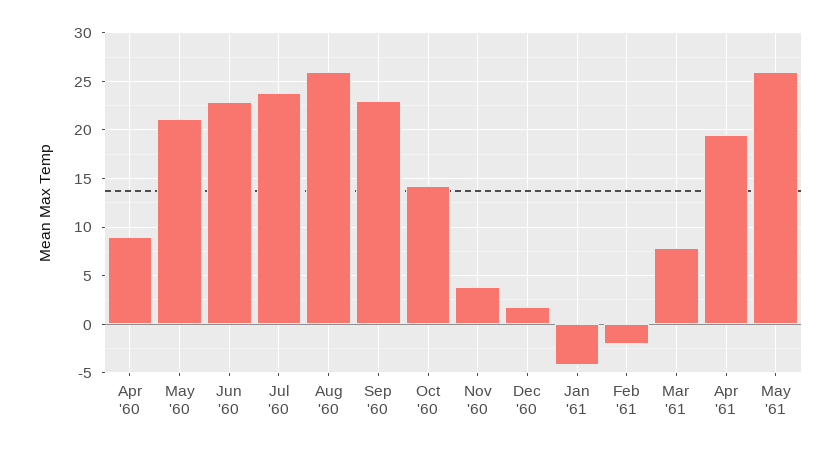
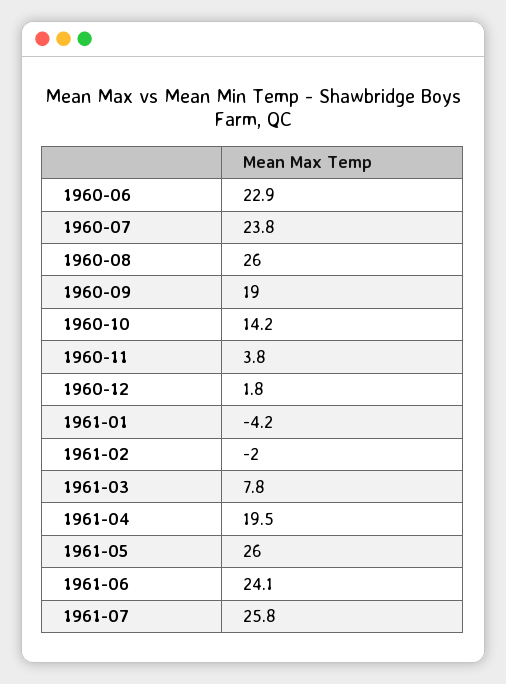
Apr '60: 9 -> none
May '60: 21 -> none
Sep '60: 23 -> 19
1961-06: none -> 24.1
1961-07: none -> 25.8

